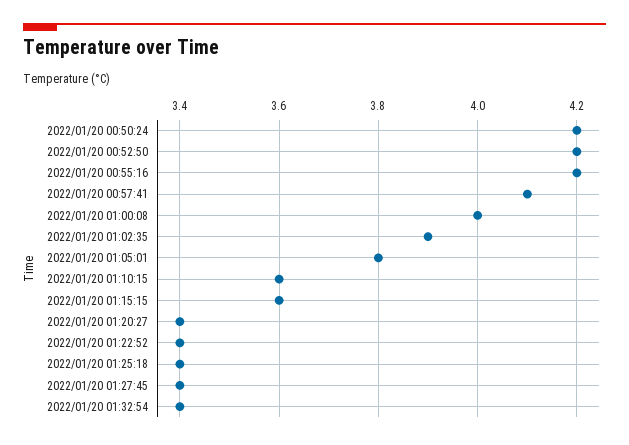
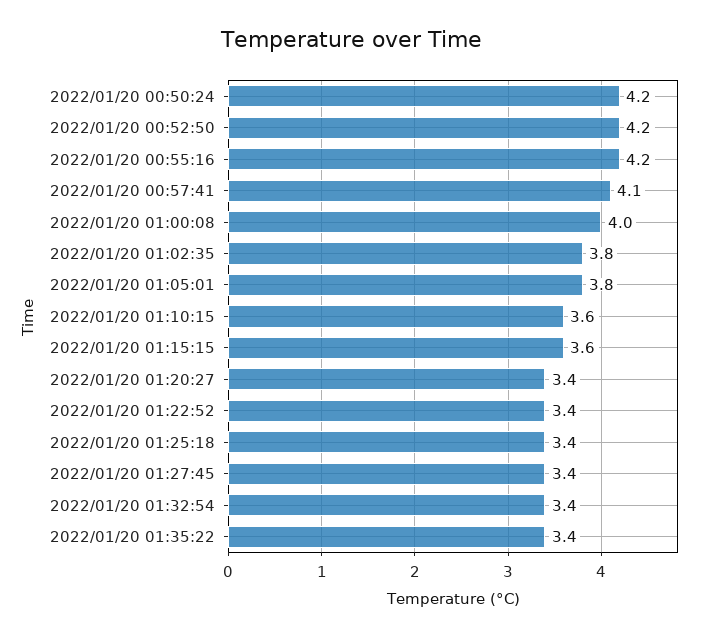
2022/01/20 01:02:35: 3.9 -> 3.8
2022/01/20 01:35:22: none -> 3.4

